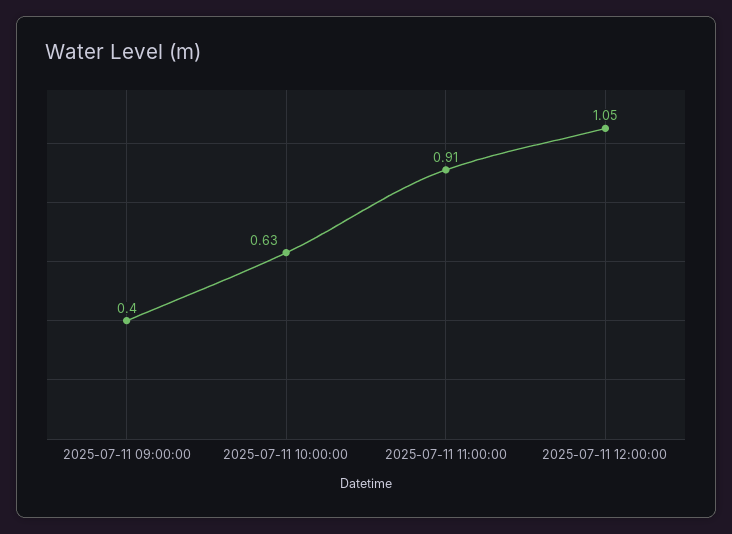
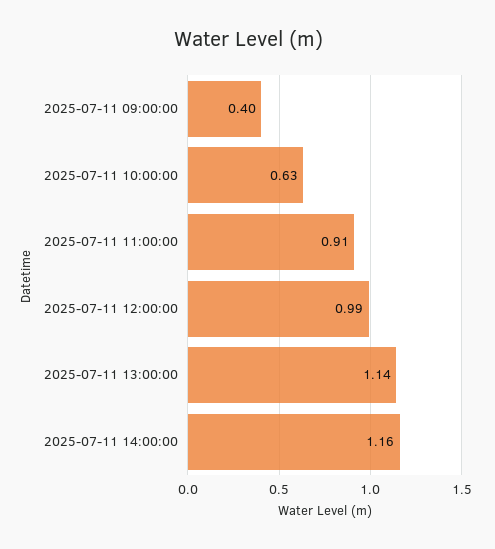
2025-07-11 12:00:00: 1.05 -> 0.99
2025-07-11 13:00:00: none -> 1.14
2025-07-11 14:00:00: none -> 1.16

